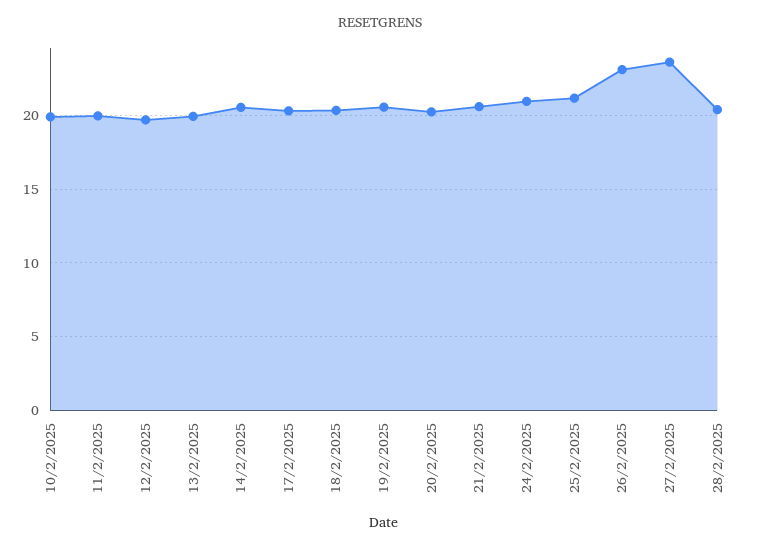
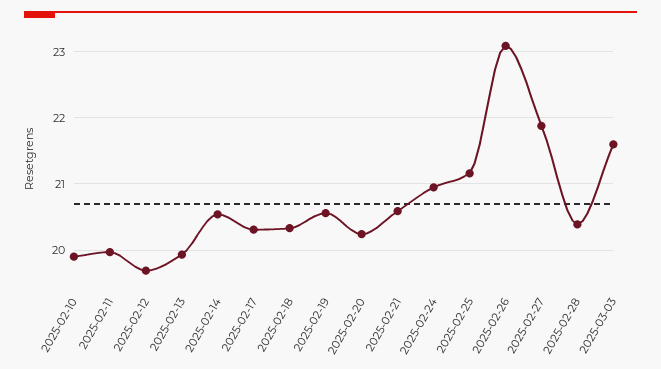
27/2/2025: 23.5 -> 21.9
2025-03-03: none -> 21.6

